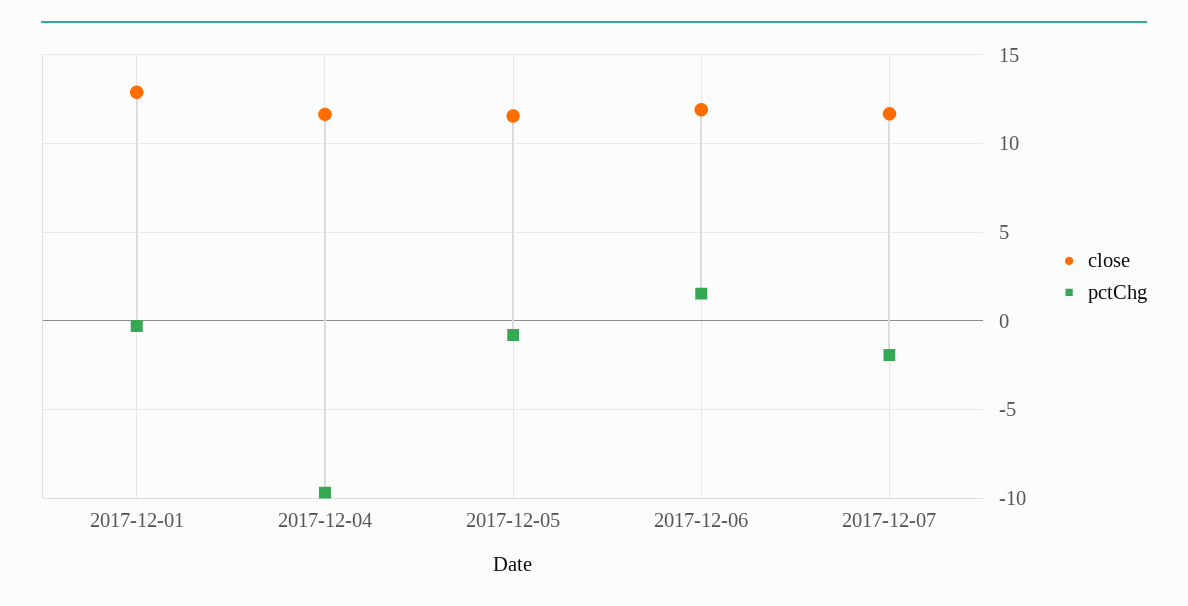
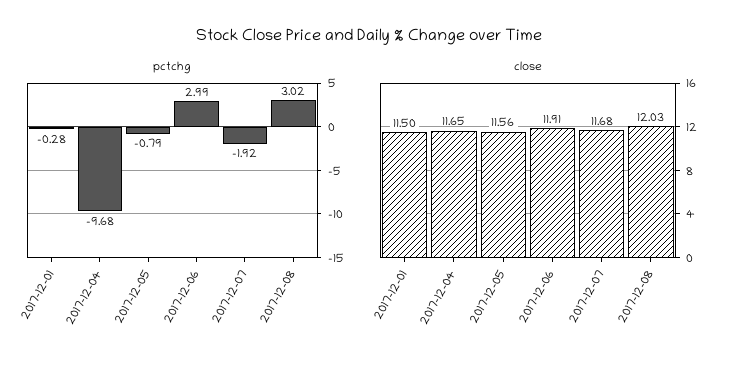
close, 2017-12-01: 13 -> 11.5
pctChg, 2017-12-06: 1.5 -> 2.99
pctChg, 2017-12-08: none -> 3.02
close, 2017-12-08: none -> 12.03

